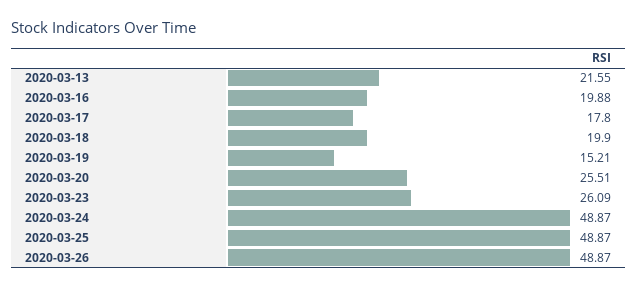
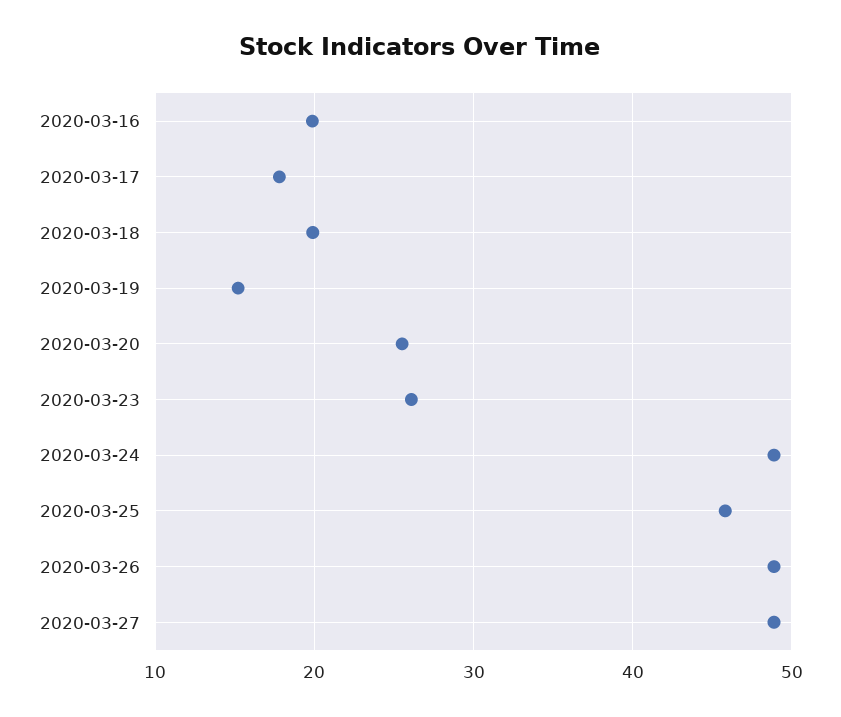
2020-03-13: 21.55 -> none
2020-03-25: 48.87 -> 46
2020-03-27: none -> 49

